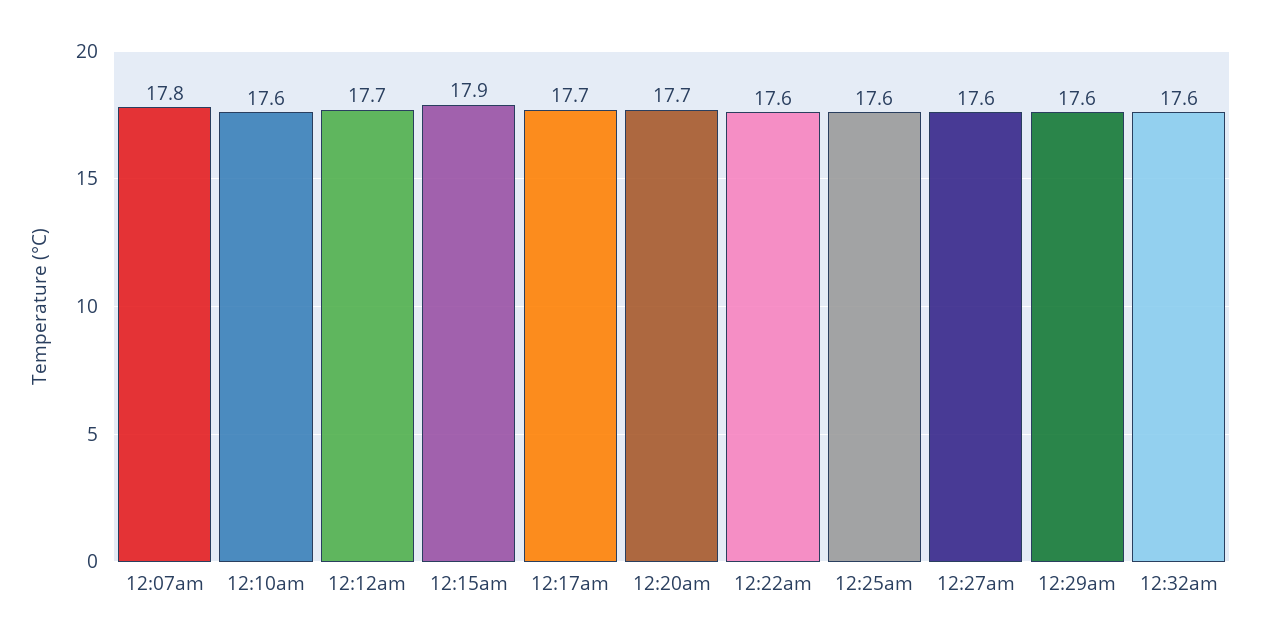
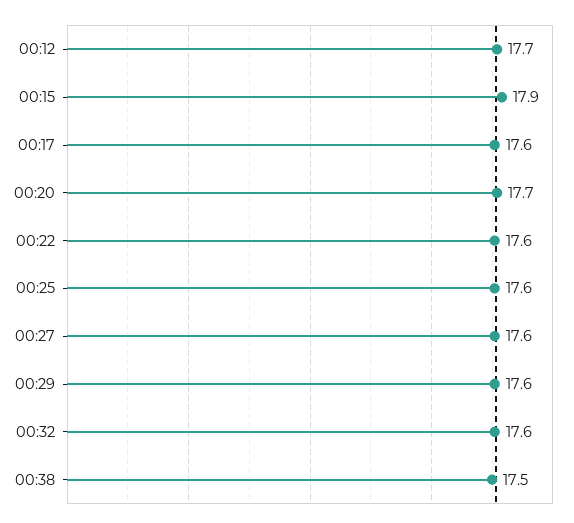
12:07am: 17.8 -> none
12:10am: 17.6 -> none
12:17am: 17.7 -> 17.6
00:38: none -> 17.5

